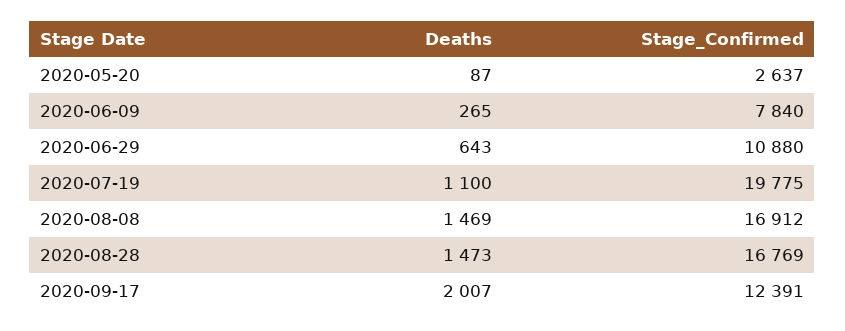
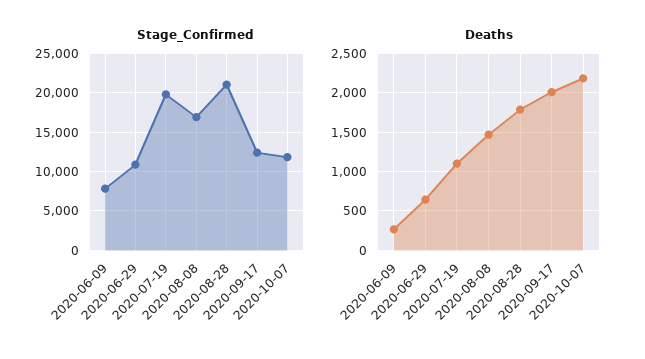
Deaths, 2020-05-20: 87 -> none
Stage_Confirmed, 2020-05-20: 2637 -> none
Deaths, 2020-08-28: 1473 -> 1800
Stage_Confirmed, 2020-08-28: 16769 -> 21000
Stage_Confirmed, 2020-10-07: none -> 12000
Deaths, 2020-10-07: none -> 2200

